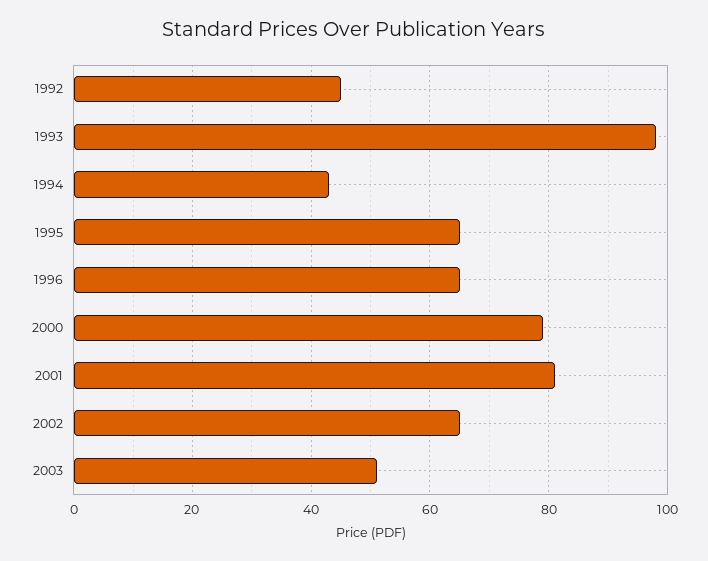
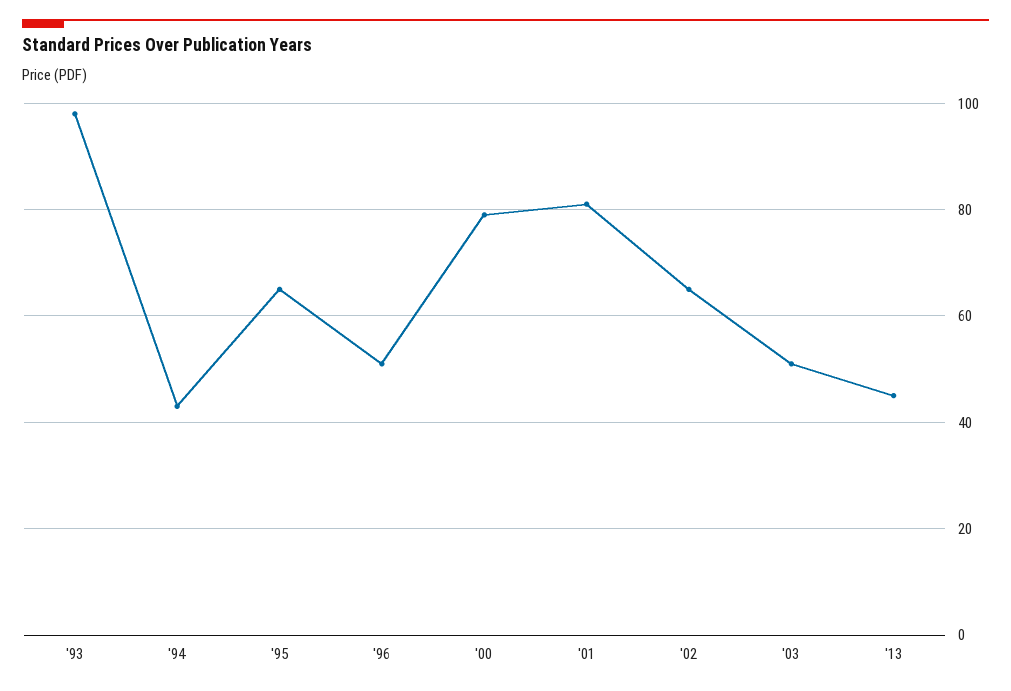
1992: 45 -> none
1996: 65 -> 50
'13: none -> 45

